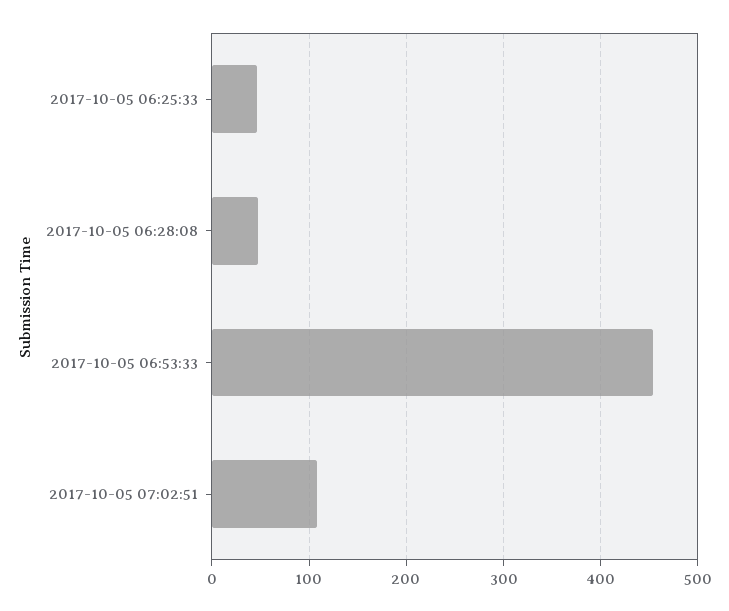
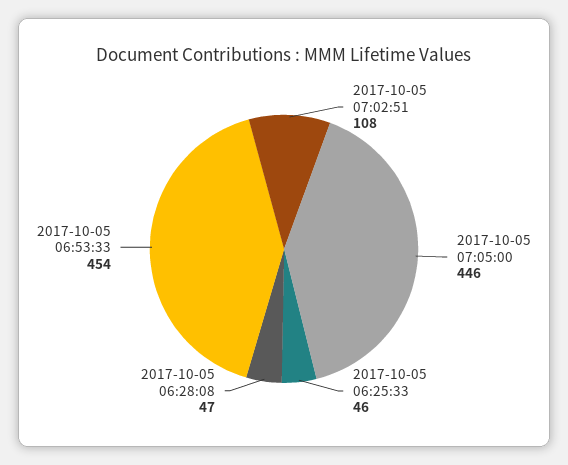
2017-10-05 07:05:00: none -> 446

